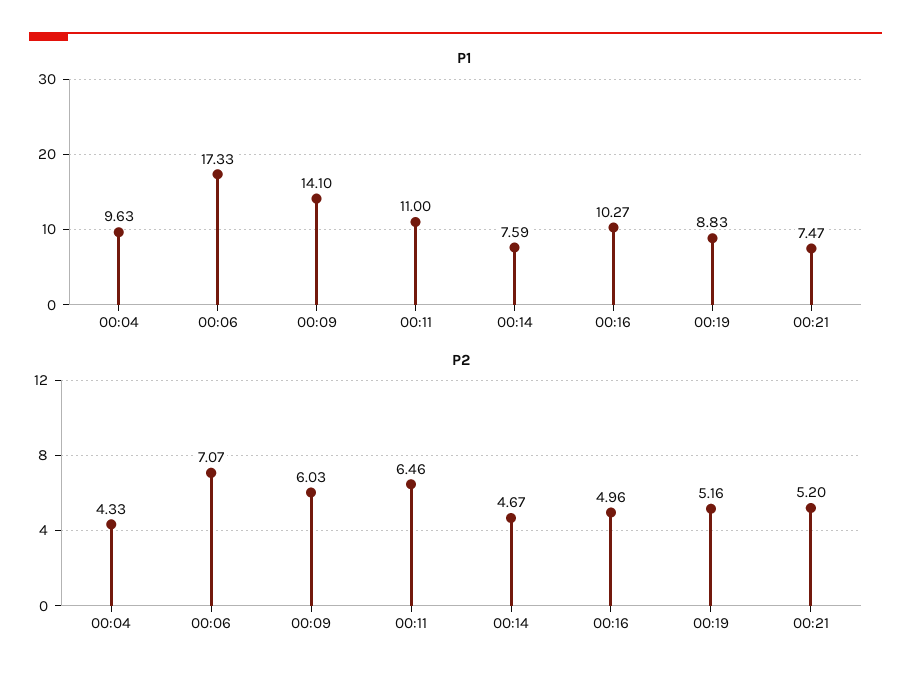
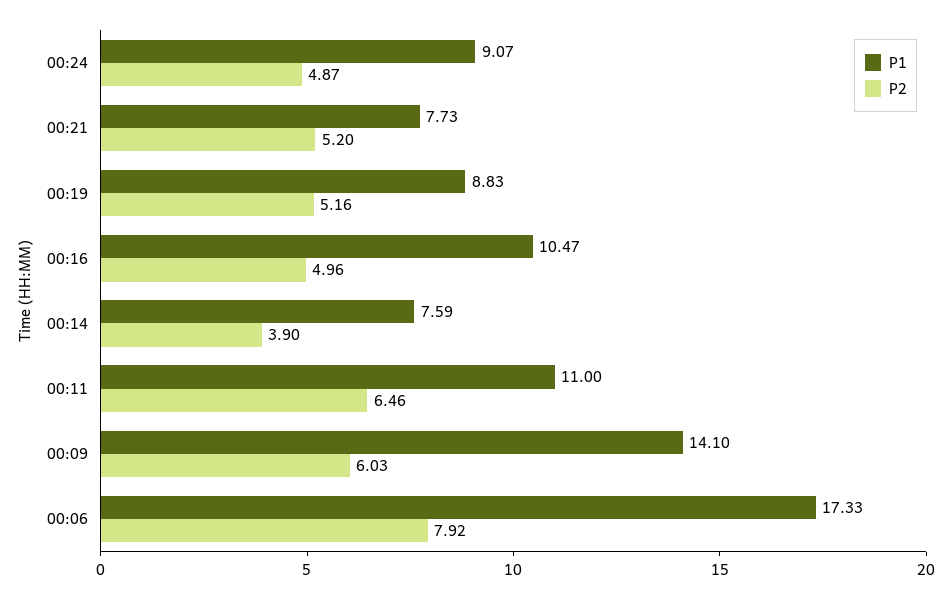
P1, 00:04: 9.63 -> none
P1, 00:16: 10.27 -> 10.47
P1, 00:21: 7.47 -> 7.73
P2, 00:04: 4.33 -> none
P2, 00:06: 7.07 -> 7.92
P2, 00:14: 4.67 -> 3.9
P1, 00:24: none -> 9.07
P2, 00:24: none -> 4.87

